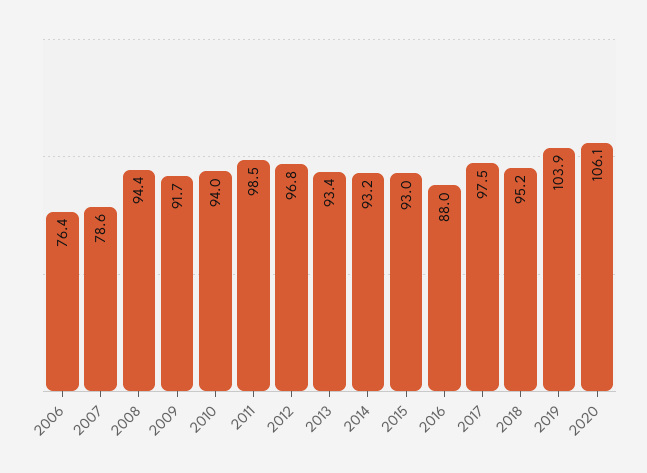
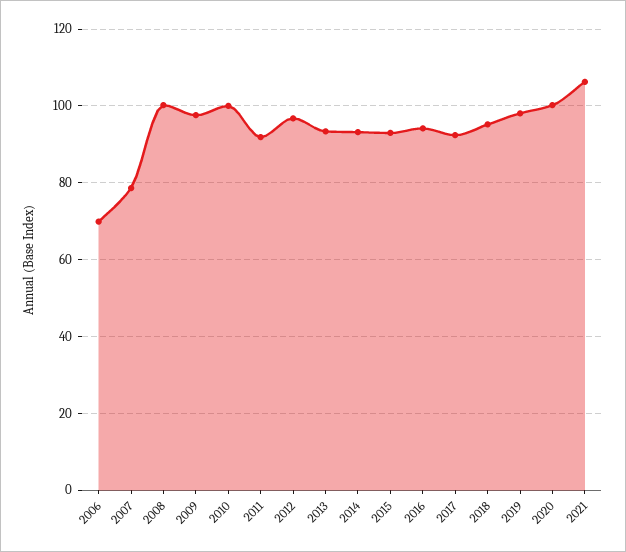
2006: 76.4 -> 70
2008: 94.4 -> 100
2009: 91.7 -> 98
2010: 94 -> 100
2011: 98.5 -> 92
2016: 88 -> 94
2017: 97.5 -> 92
2019: 103.9 -> 98
2020: 106.1 -> 100
2021: none -> 106

